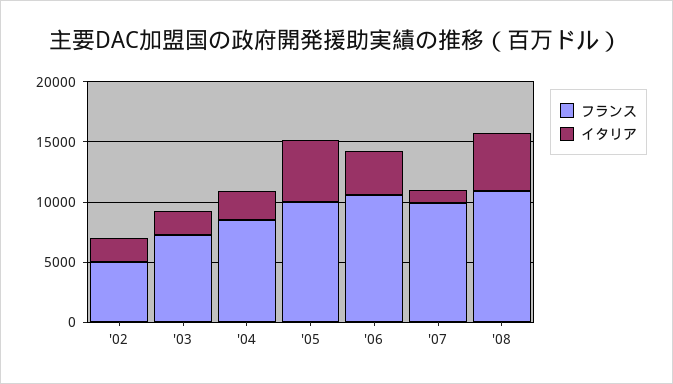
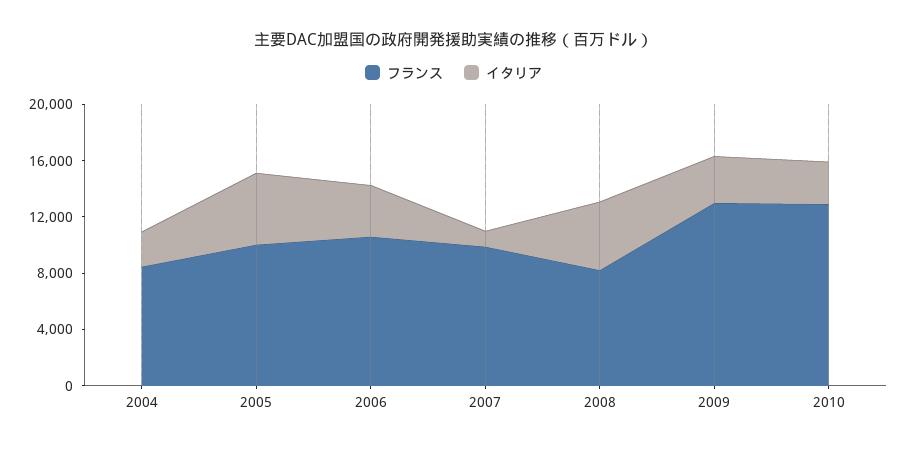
フランス, '02: 5000 -> none
イタリア, '02: 2000 -> none
フランス, '03: 7000 -> none
イタリア, '03: 2000 -> none
フランス, '08: 11000 -> 8000
フランス, 2009: none -> 13000
イタリア, 2009: none -> 3000
フランス, 2010: none -> 13000
イタリア, 2010: none -> 3000

